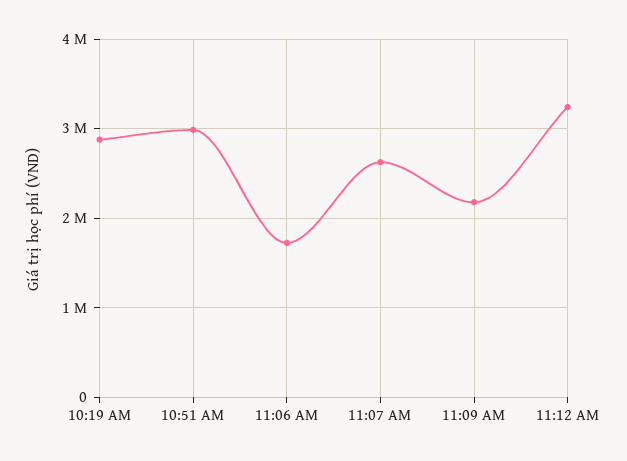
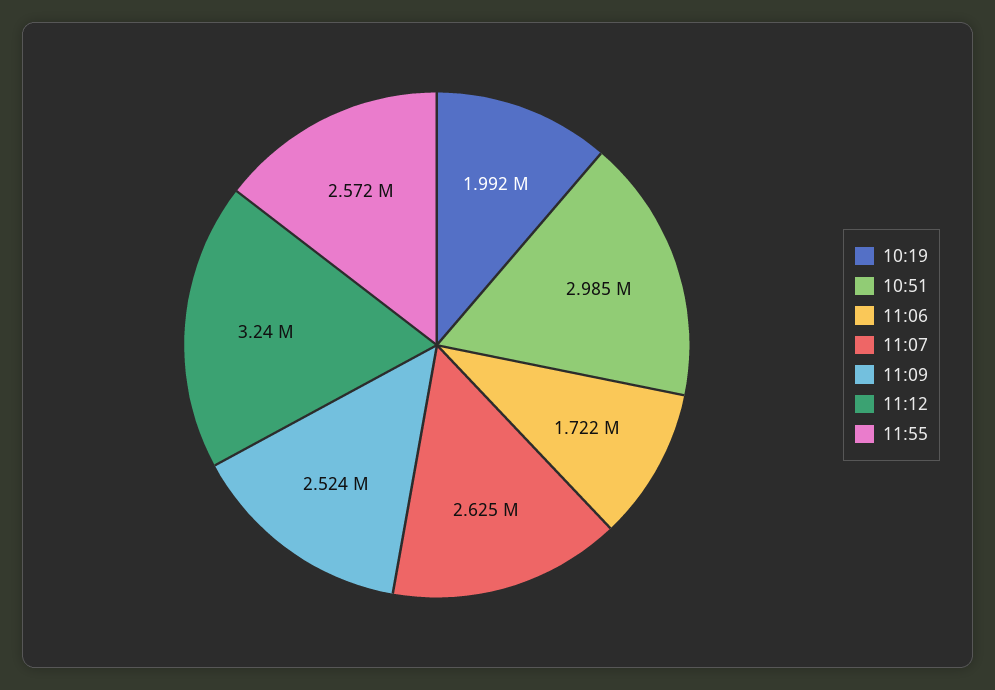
10:19 AM: 2900000 -> 1992000
11:09 AM: 2200000 -> 2524000
11:55: none -> 2572000

